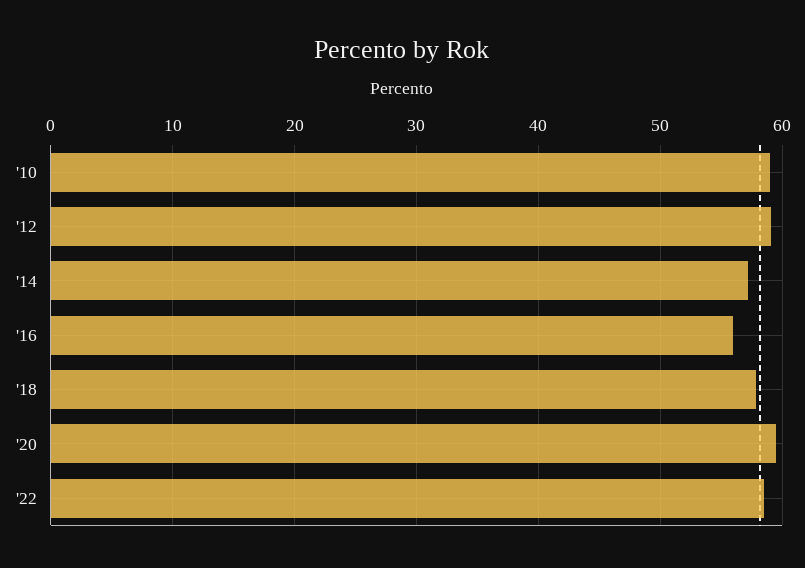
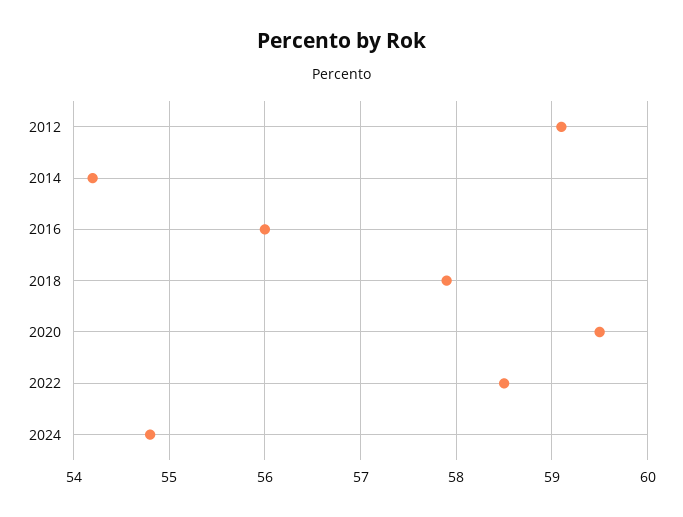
'10: 59 -> none
'14: 57 -> 54.2
2024: none -> 54.8

